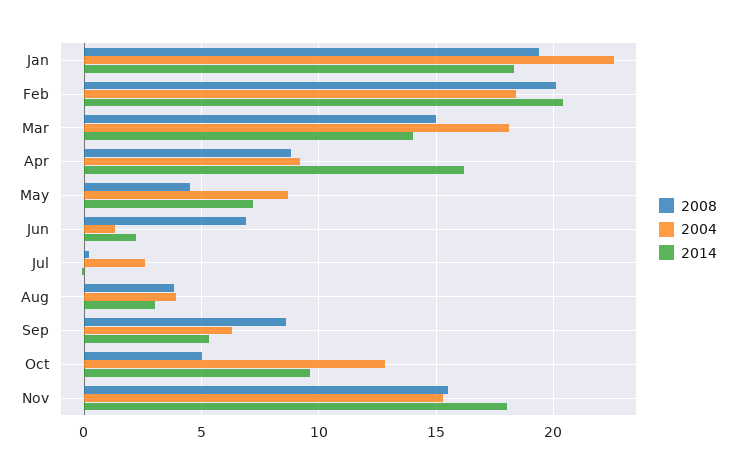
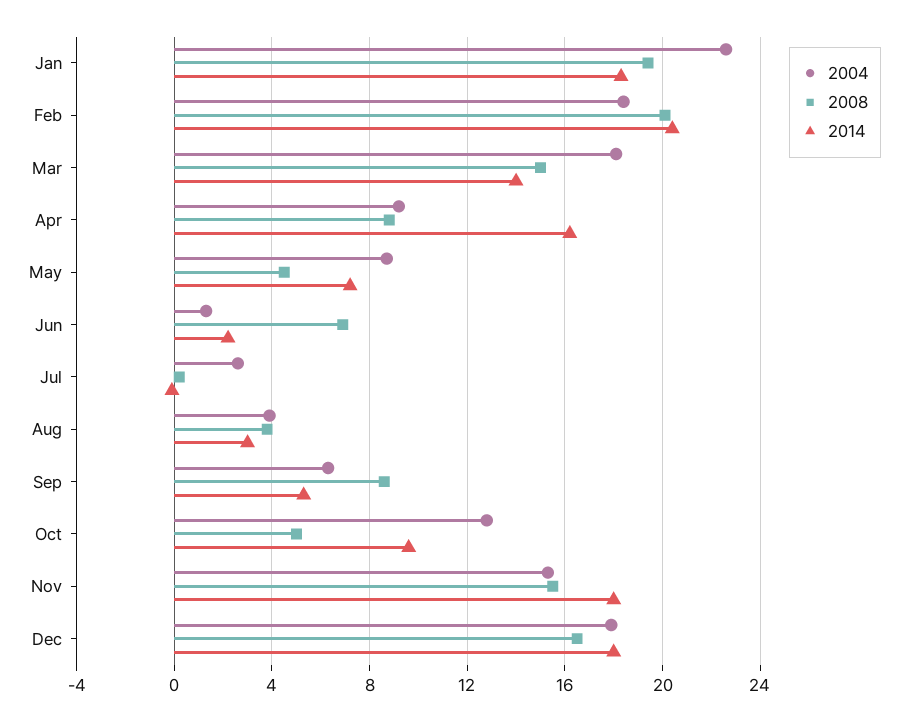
2004, Dec: none -> 18
2008, Dec: none -> 16.5
2014, Dec: none -> 18

